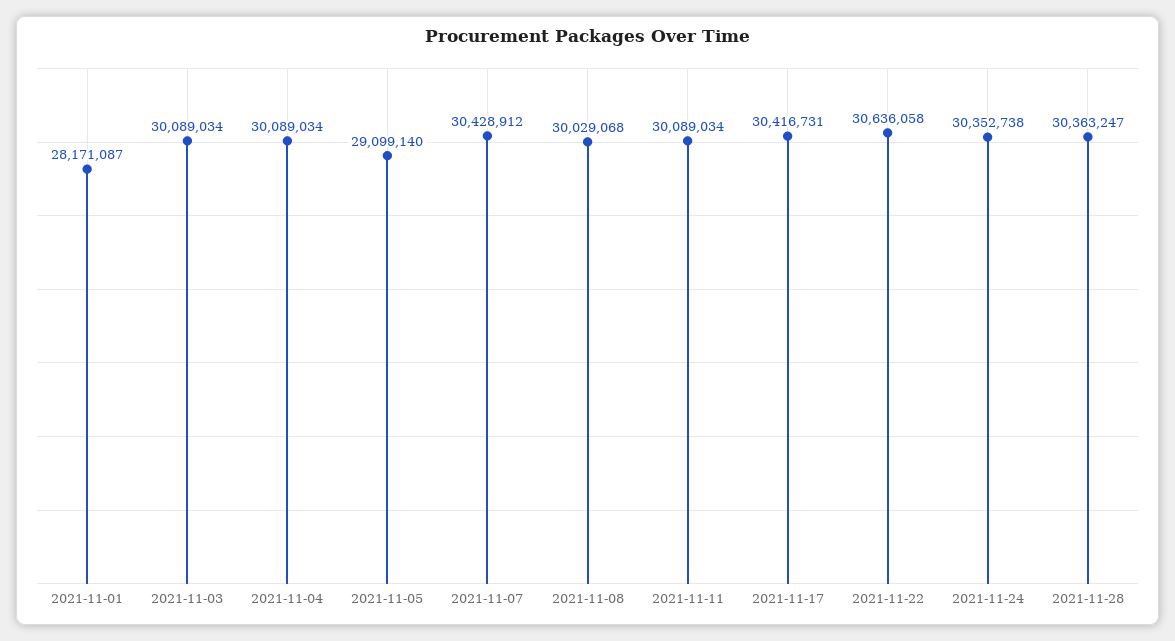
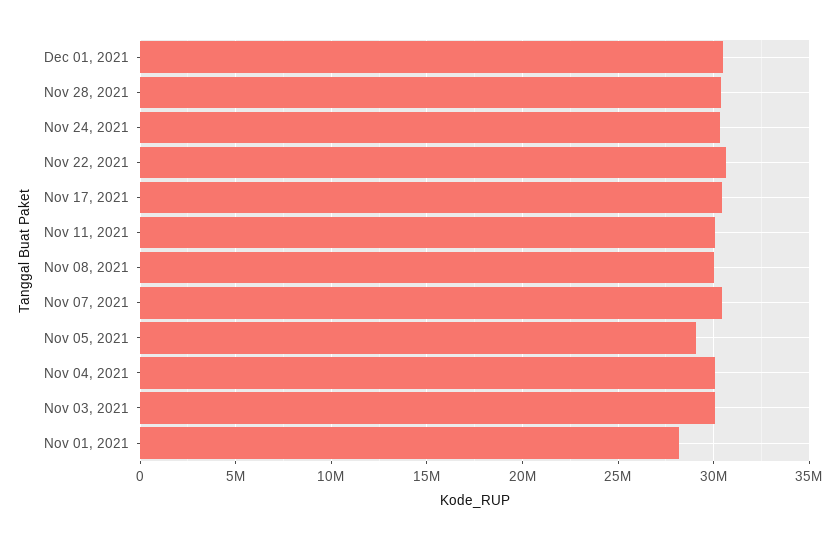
Dec 01, 2021: none -> 30500000

